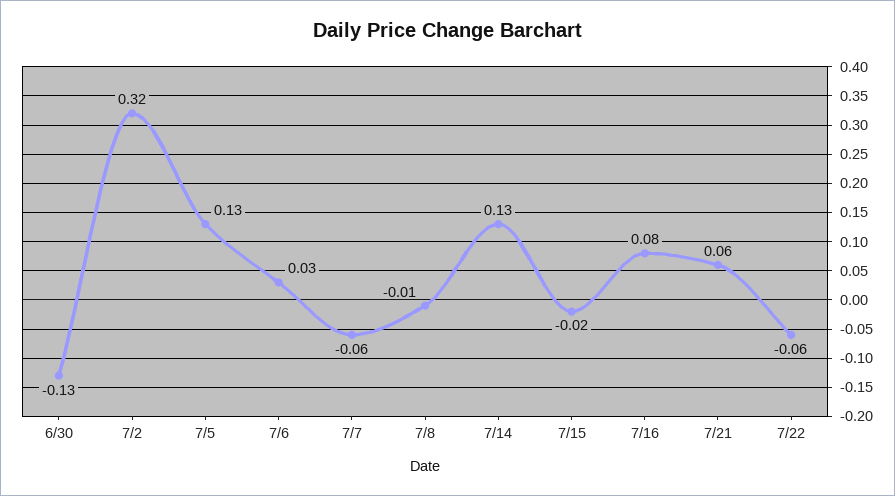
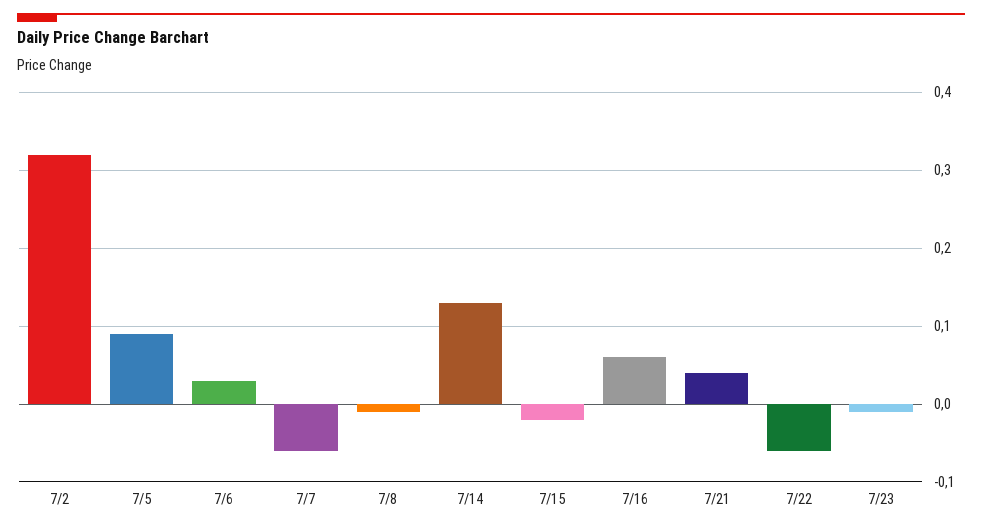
6/30: -0.13 -> none
7/5: 0.13 -> 0.09
7/16: 0.08 -> 0.06
7/21: 0.06 -> 0.04
7/23: none -> -0.01

